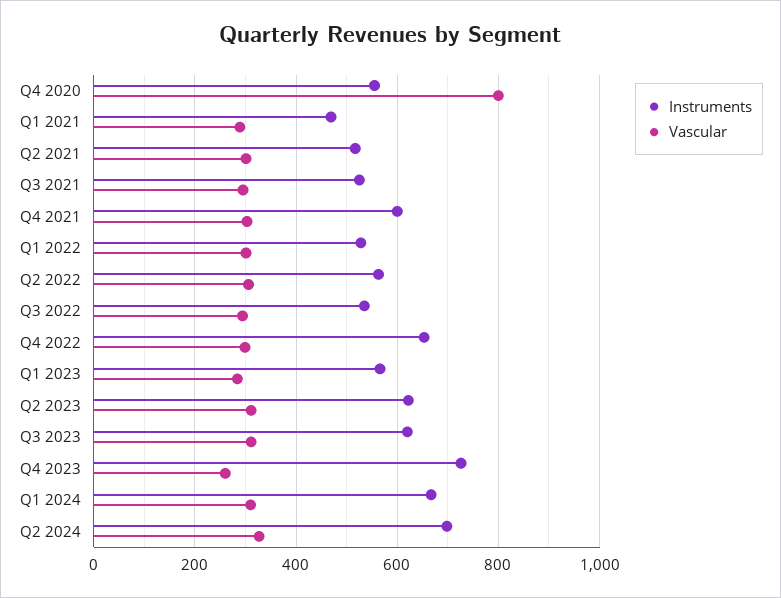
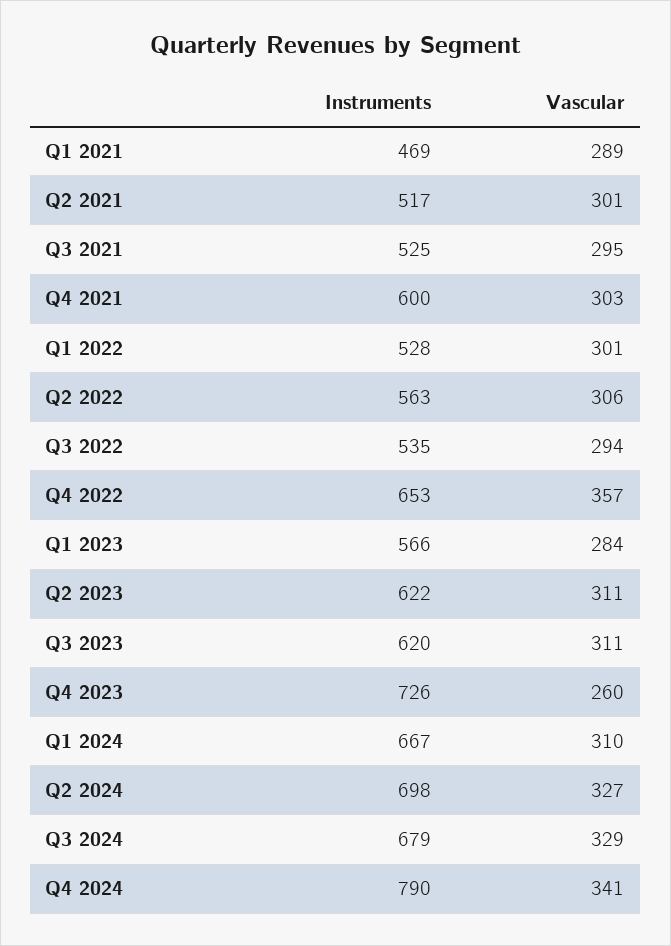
Instruments, Q4 2020: 560 -> none
Vascular, Q4 2020: 800 -> none
Vascular, Q4 2022: 300 -> 357
Instruments, Q3 2024: none -> 679
Vascular, Q3 2024: none -> 329
Instruments, Q4 2024: none -> 790
Vascular, Q4 2024: none -> 341

